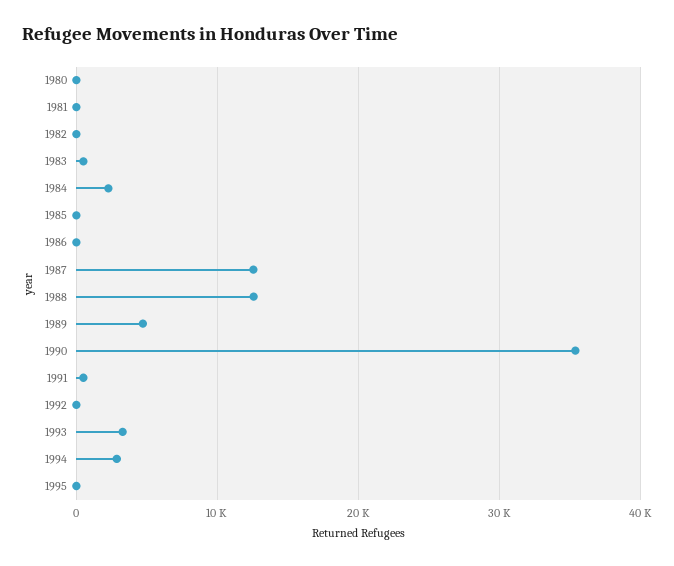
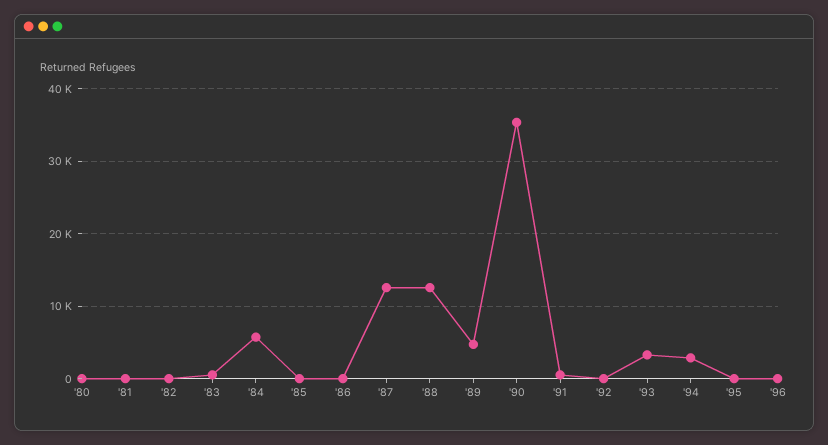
1984: 2000 -> 6000
'96: none -> 0

